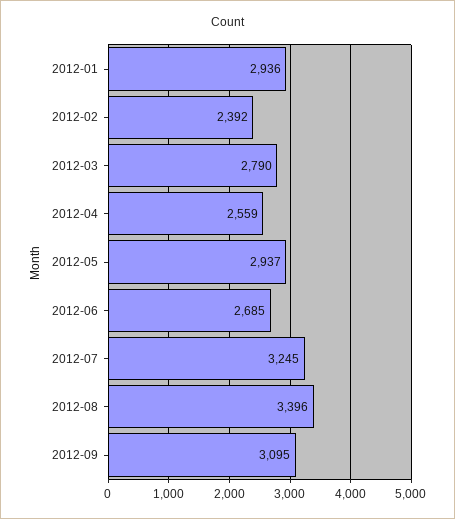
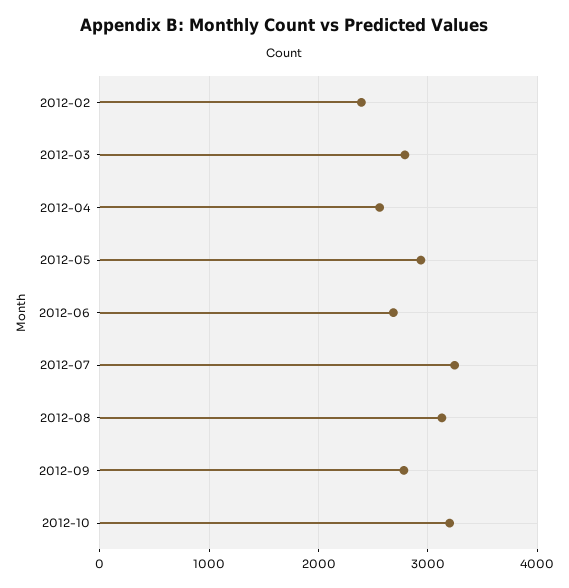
2012-01: 2936 -> none
2012-08: 3396 -> 3100
2012-09: 3095 -> 2800
2012-10: none -> 3200

